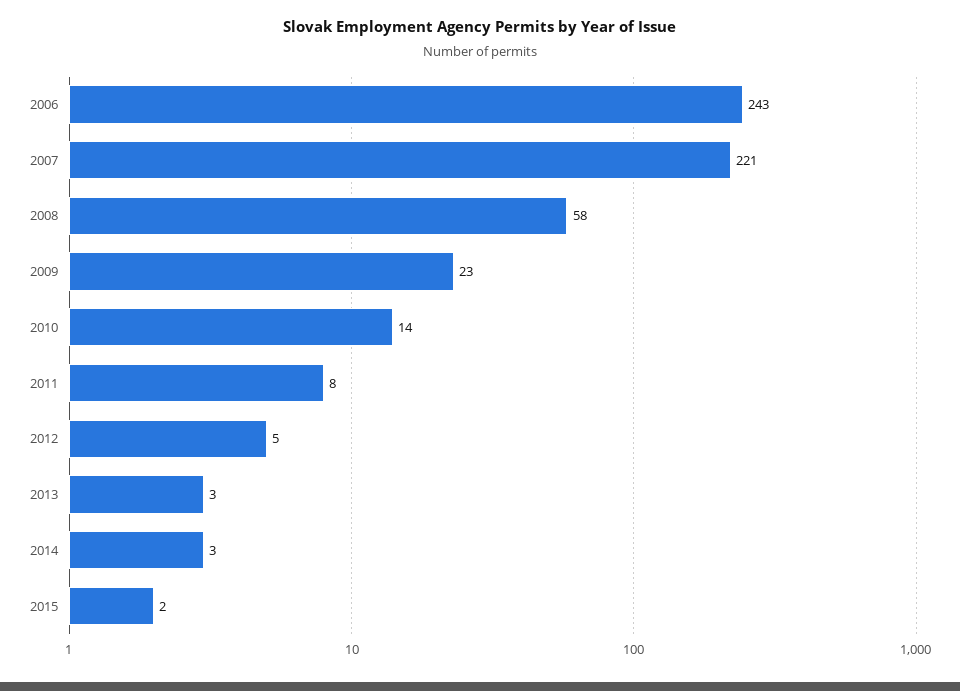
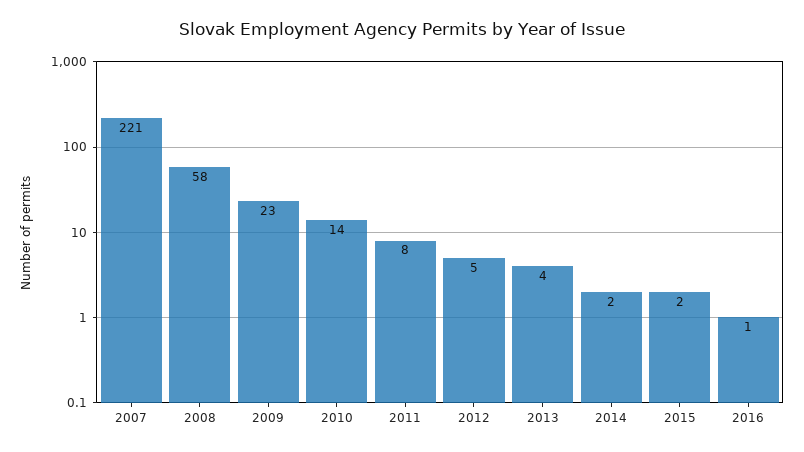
2006: 243 -> none
2013: 3 -> 4
2014: 3 -> 2
2016: none -> 1

